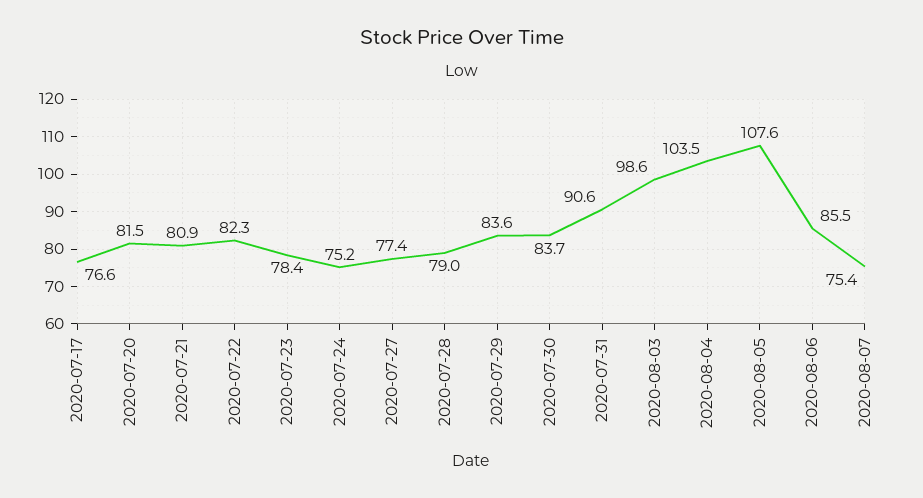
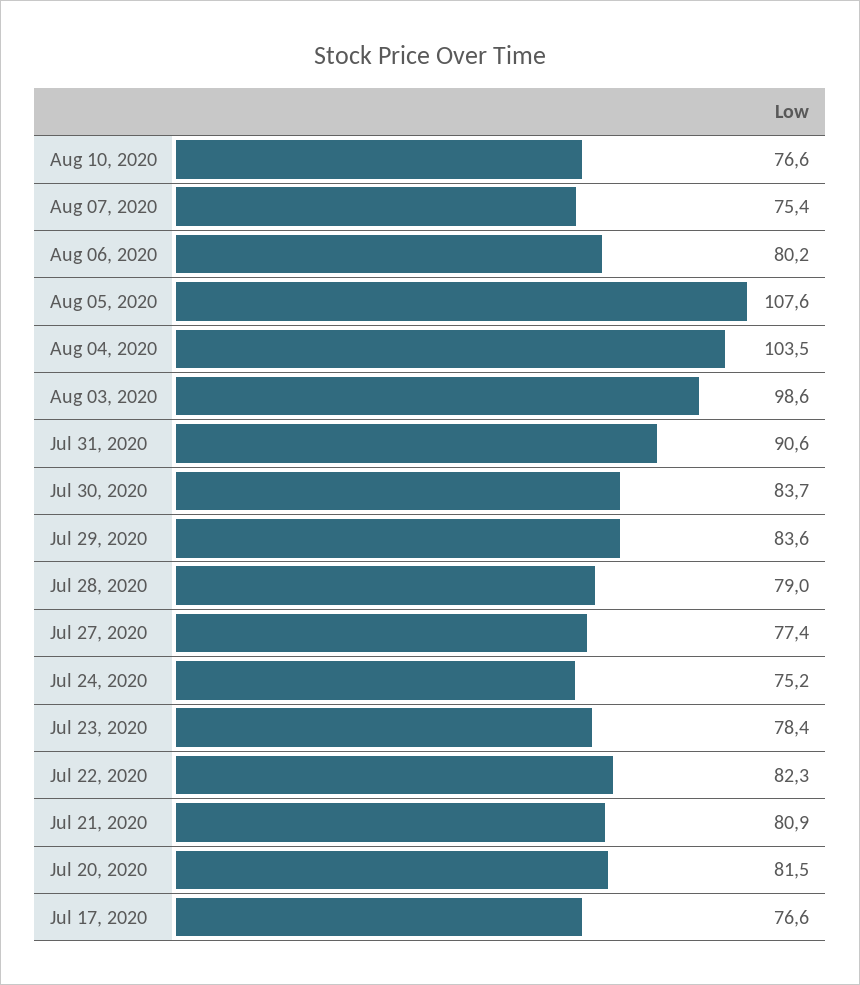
2020-08-06: 85.5 -> 80.2
Aug 10, 2020: none -> 76.6

